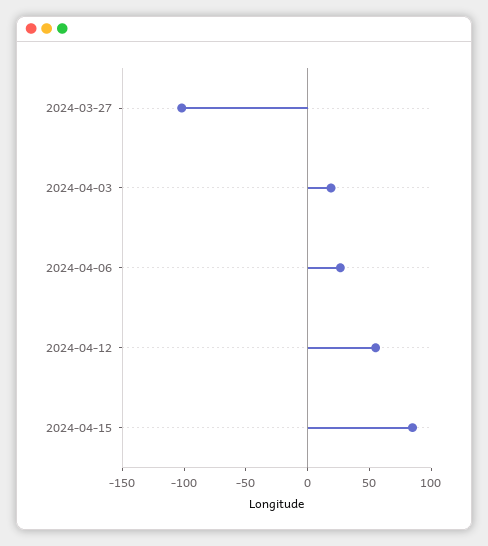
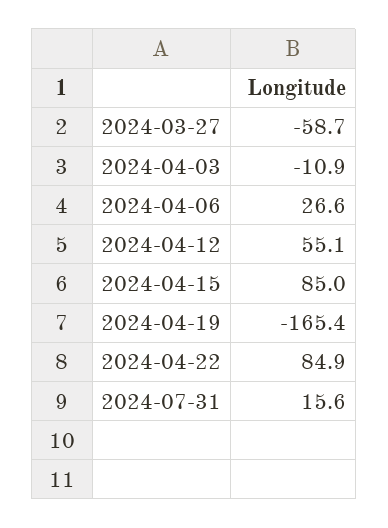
2024-03-27: -100 -> -58.7
2024-04-03: 20 -> -10.9
2024-04-19: none -> -165.4
2024-04-22: none -> 84.9
2024-07-31: none -> 15.6

